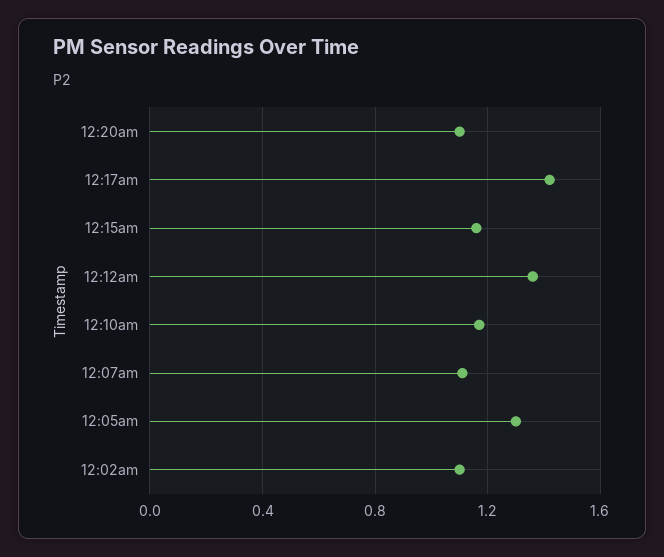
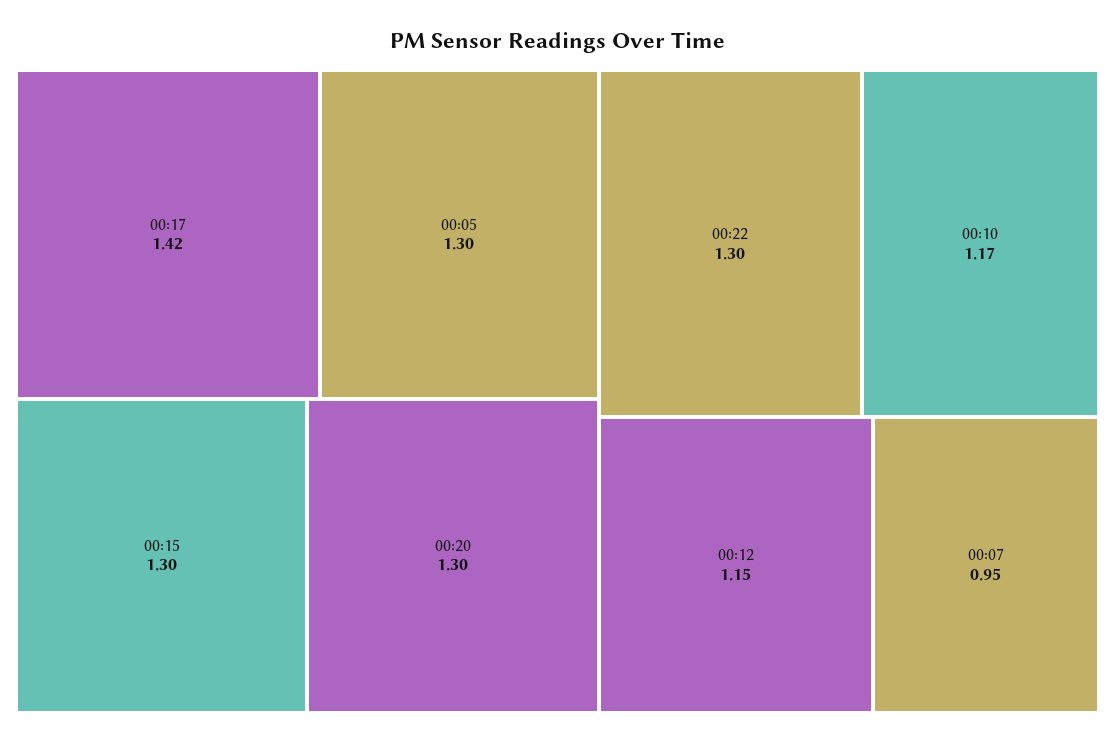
12:20am: 1.1 -> 1.3
12:15am: 1.15 -> 1.3
12:12am: 1.35 -> 1.15
12:07am: 1.1 -> 0.95
12:02am: 1.1 -> none
00:22: none -> 1.3

